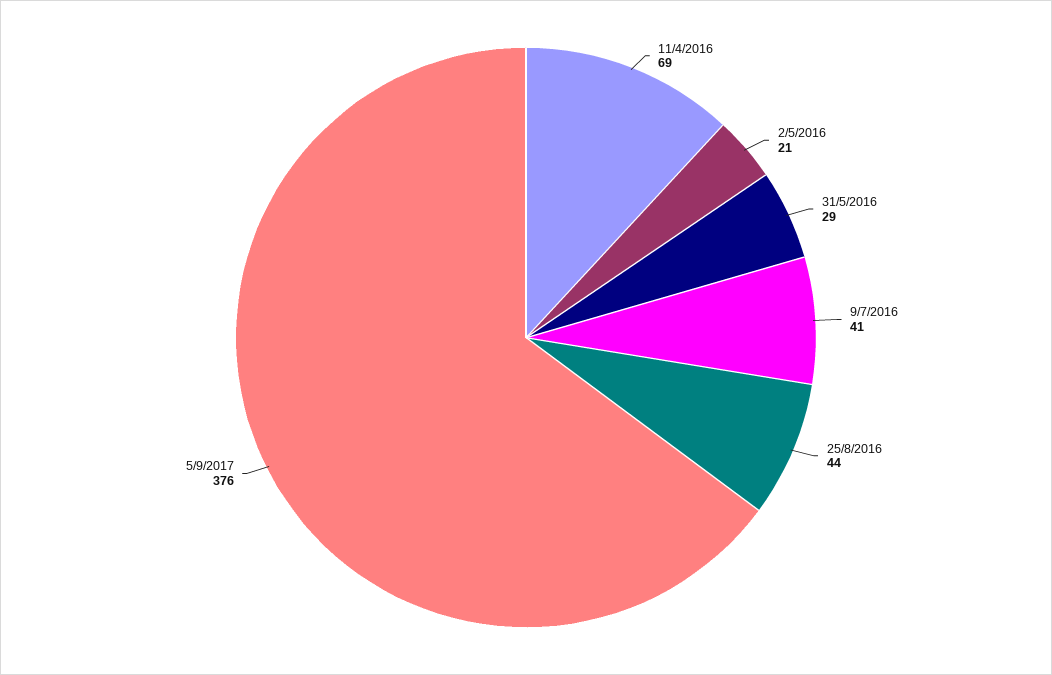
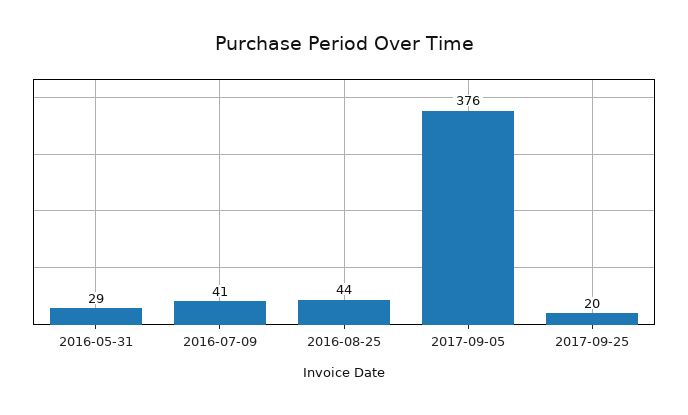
11/4/2016: 69 -> none
2/5/2016: 21 -> none
2017-09-25: none -> 20

